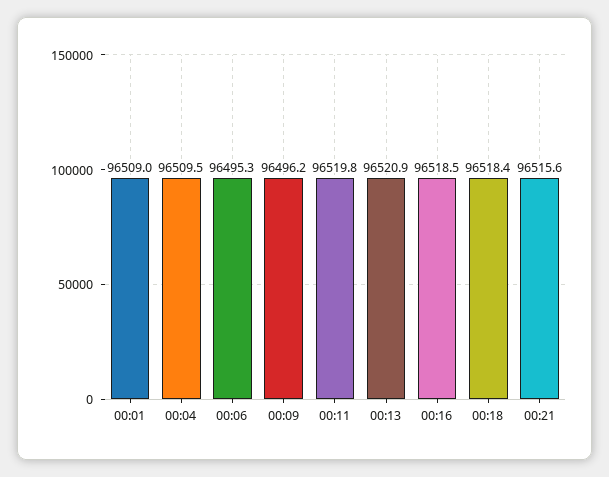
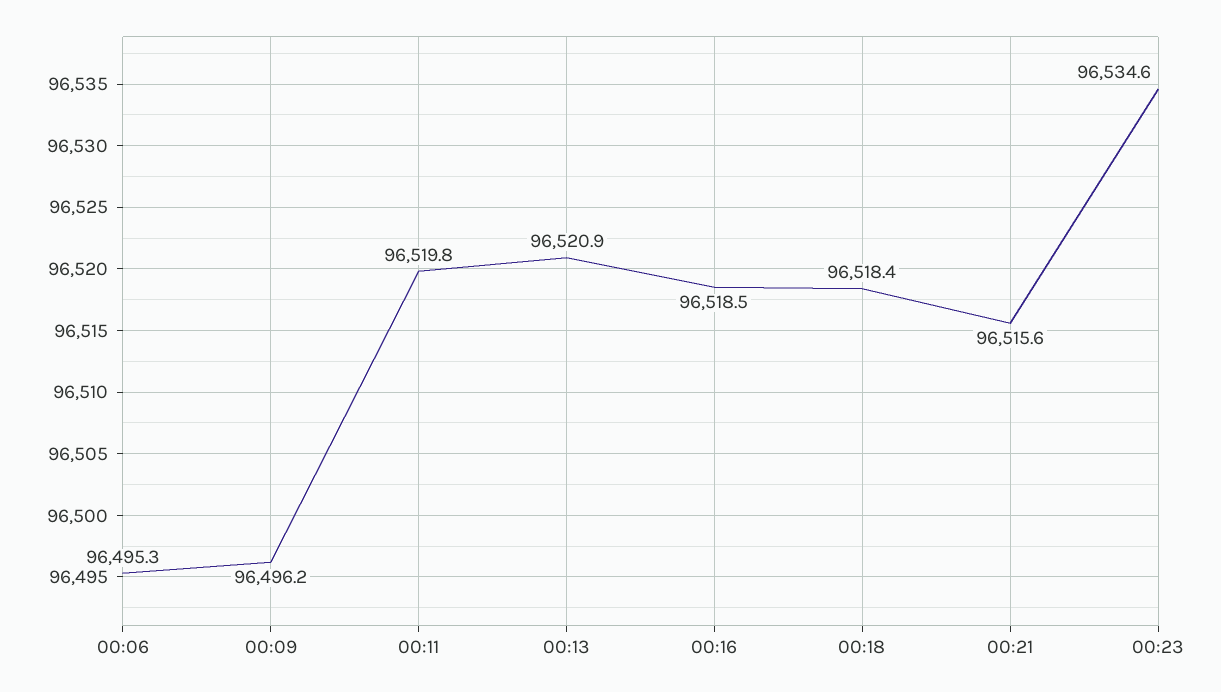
00:01: 96509 -> none
00:04: 96509.5 -> none
00:23: none -> 96534.6

